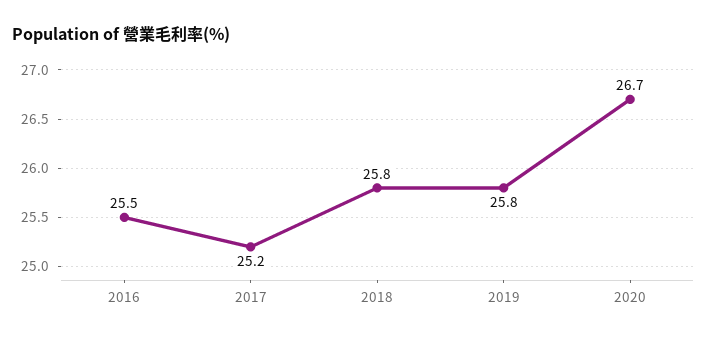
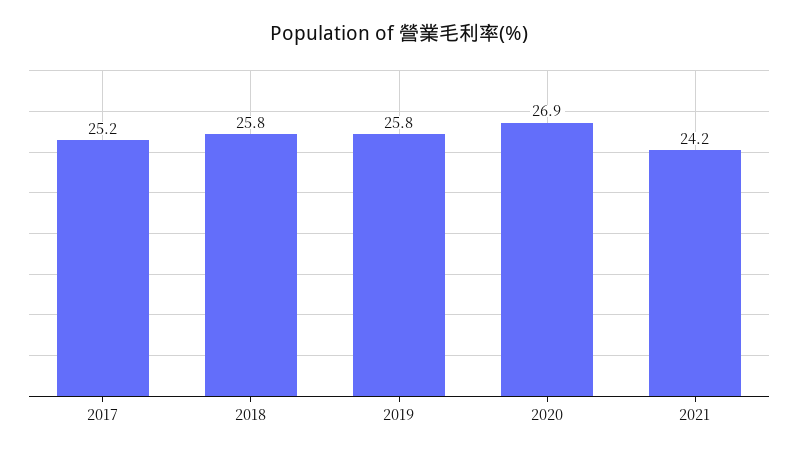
2016: 25.5 -> none
2020: 26.7 -> 26.9
2021: none -> 24.2

